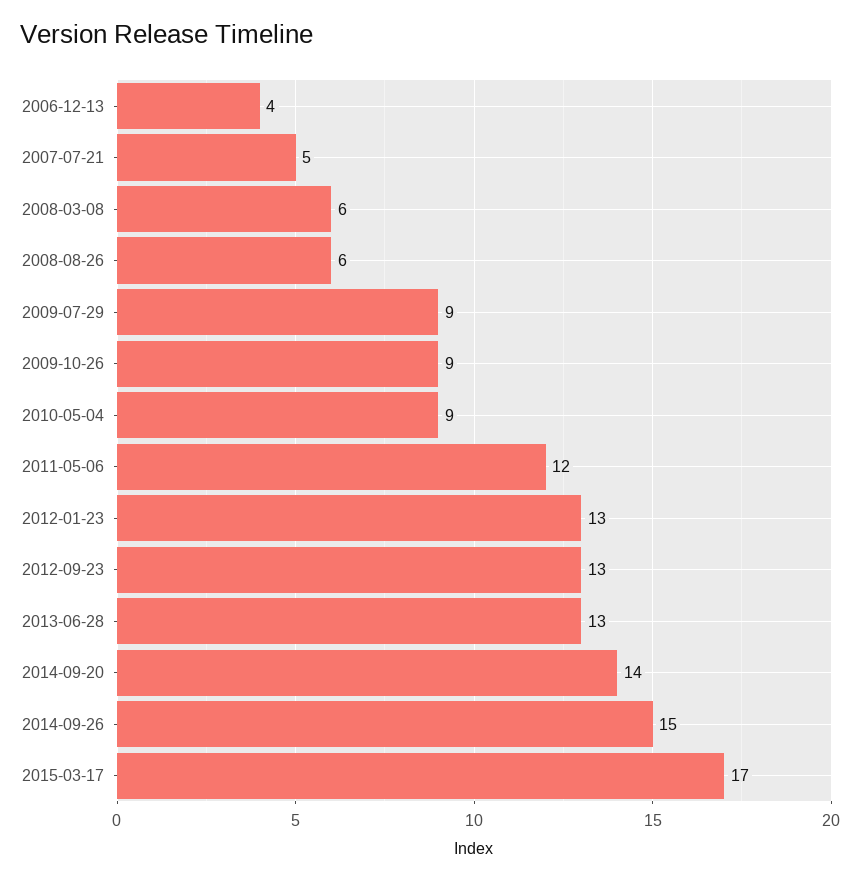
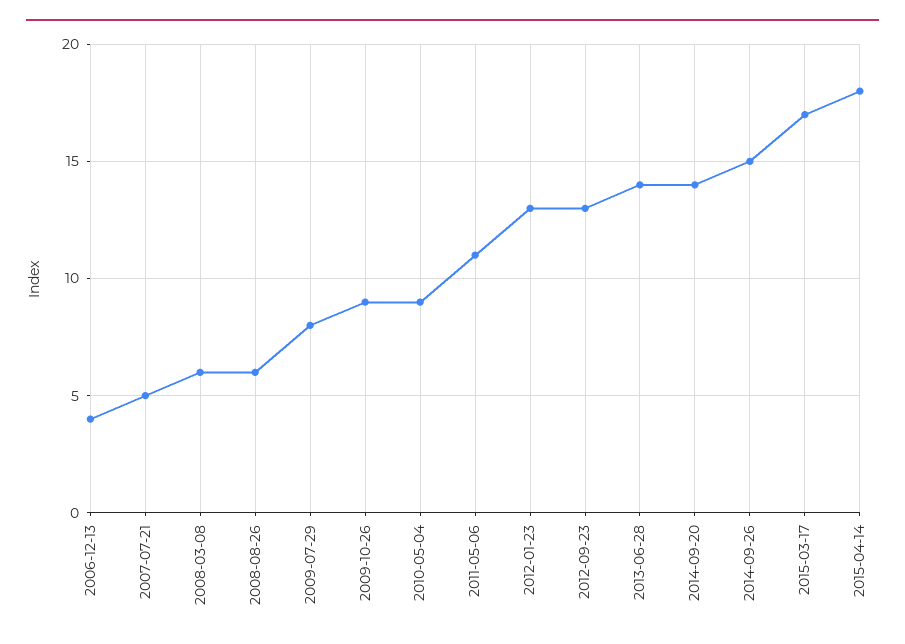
2009-07-29: 9 -> 8
2011-05-06: 12 -> 11
2013-06-28: 13 -> 14
2015-04-14: none -> 18

